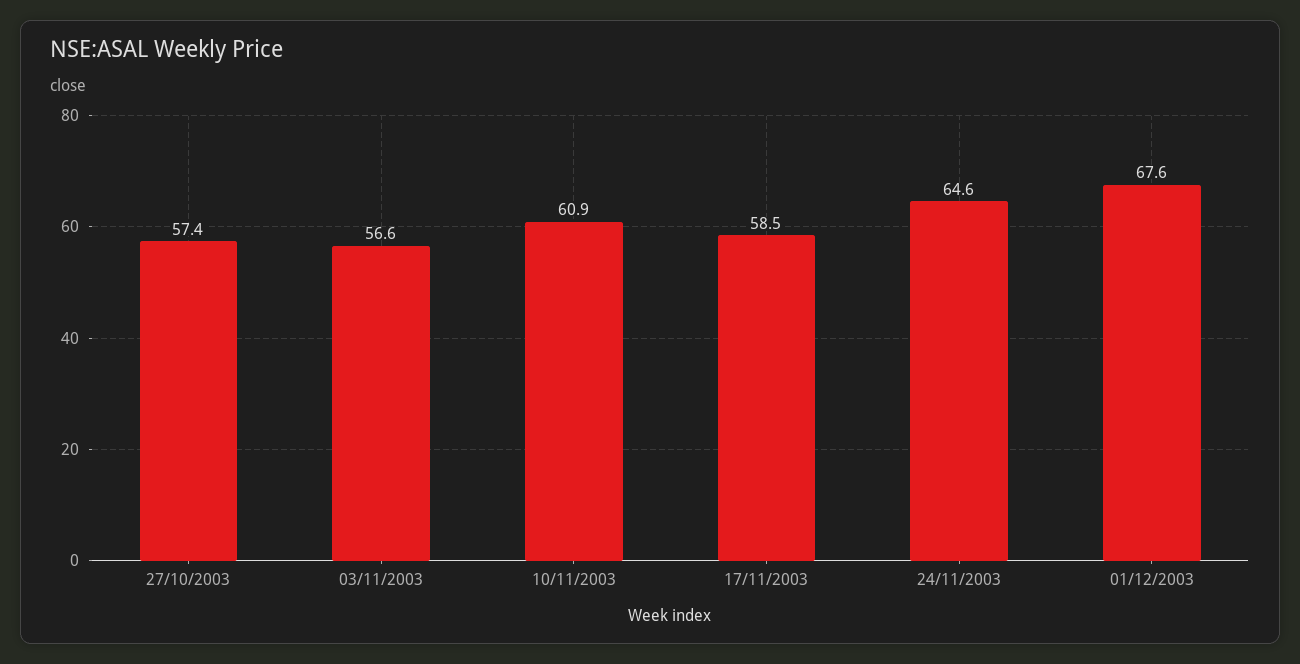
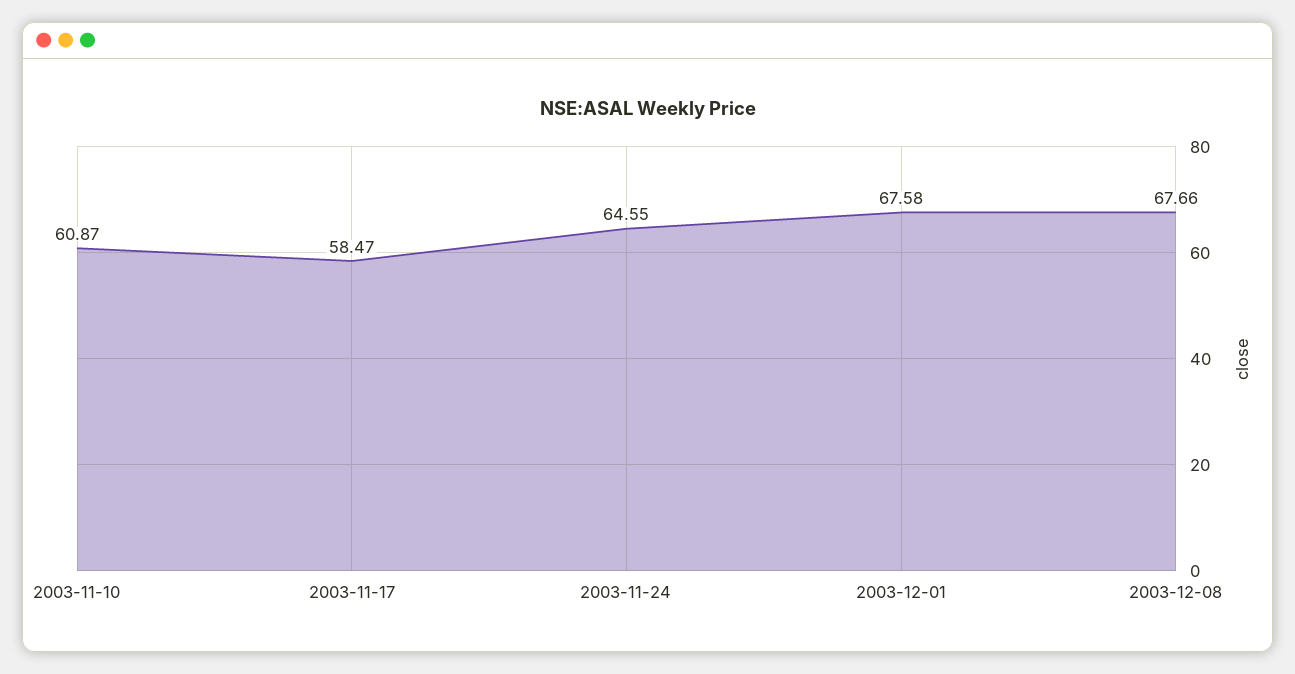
27/10/2003: 57.4 -> none
03/11/2003: 56.6 -> none
2003-12-08: none -> 67.66

